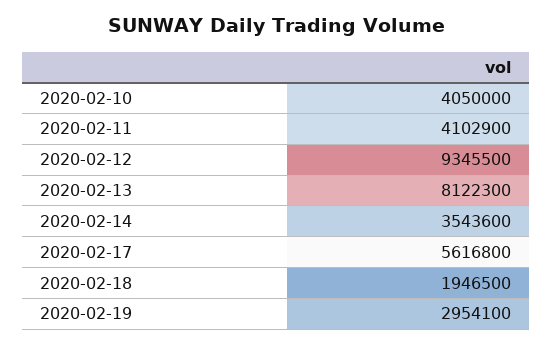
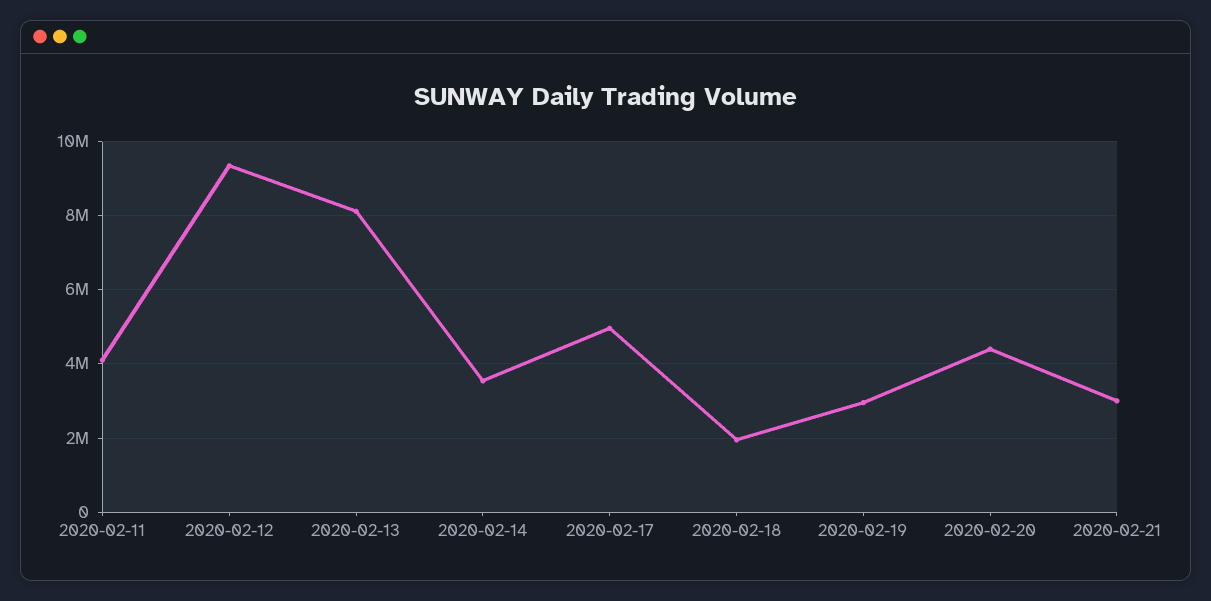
2020-02-10: 4050000 -> none
2020-02-17: 5616800 -> 5000000
2020-02-20: none -> 4400000
2020-02-21: none -> 3000000

